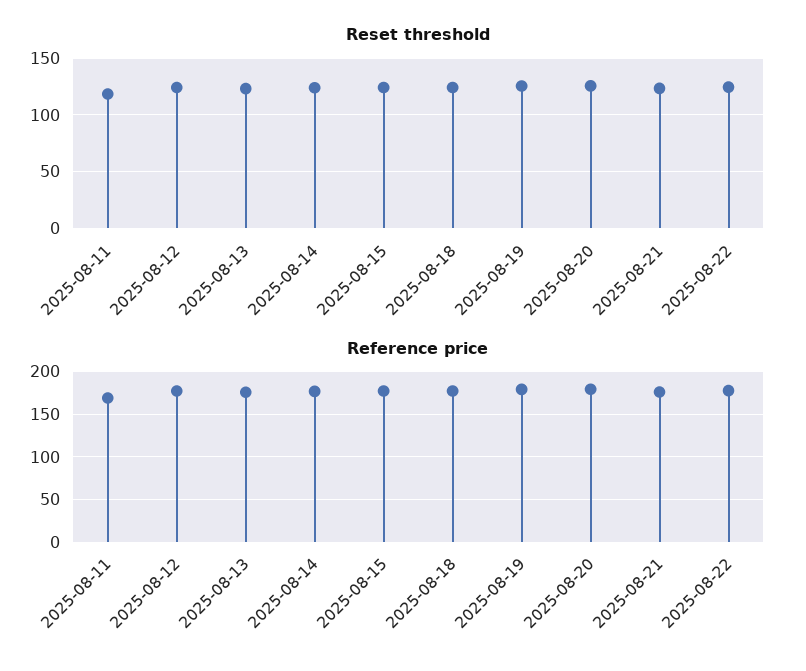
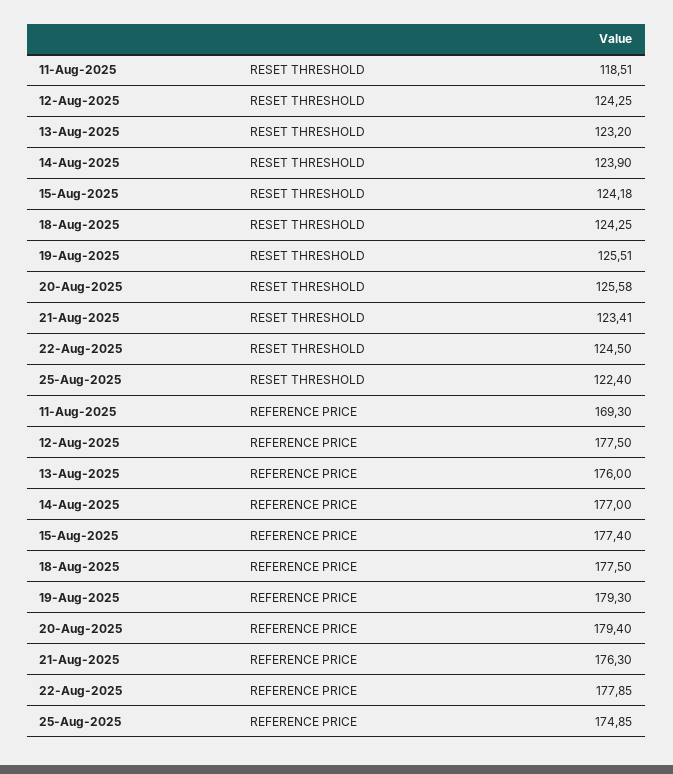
Reset threshold, 25-Aug-2025: none -> 122.4
Reference price, 25-Aug-2025: none -> 174.85

